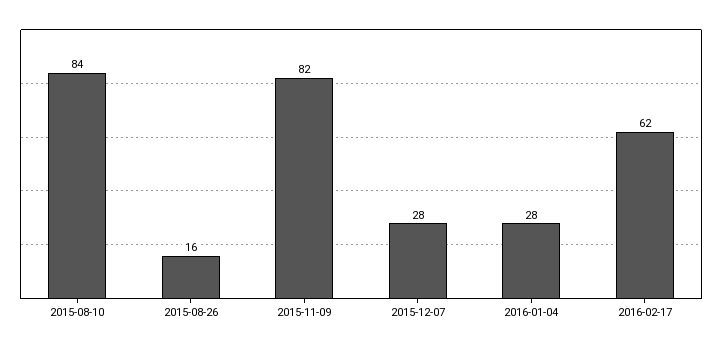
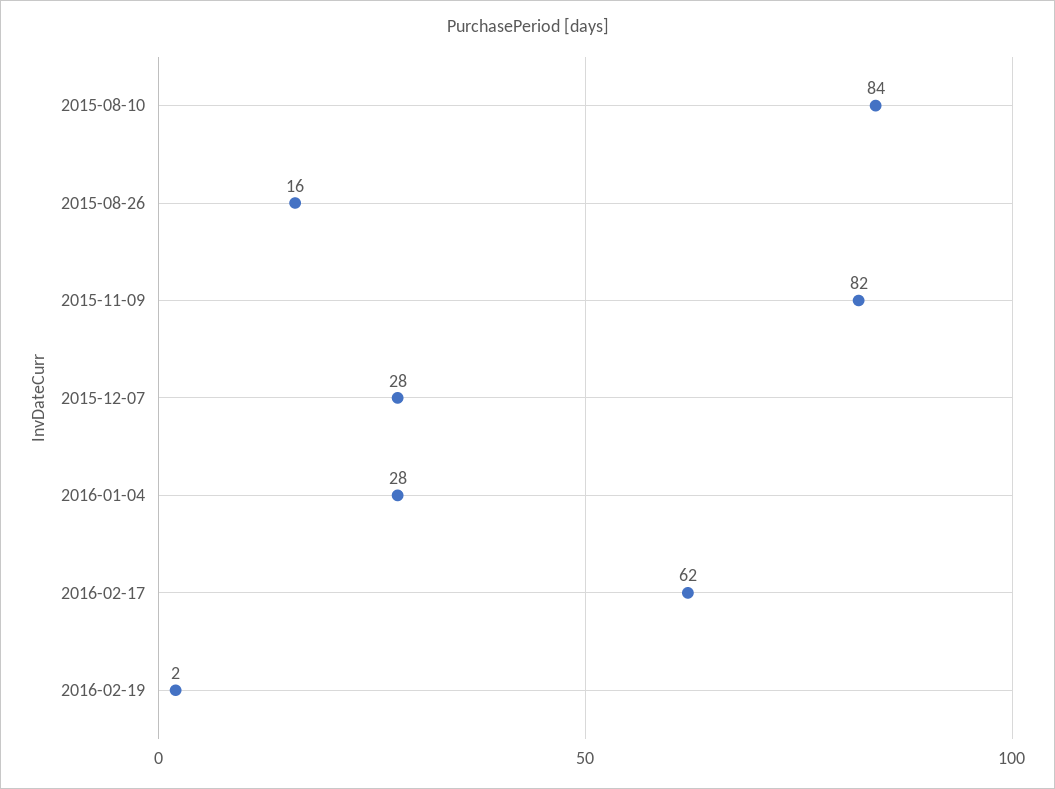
2016-02-19: none -> 2

